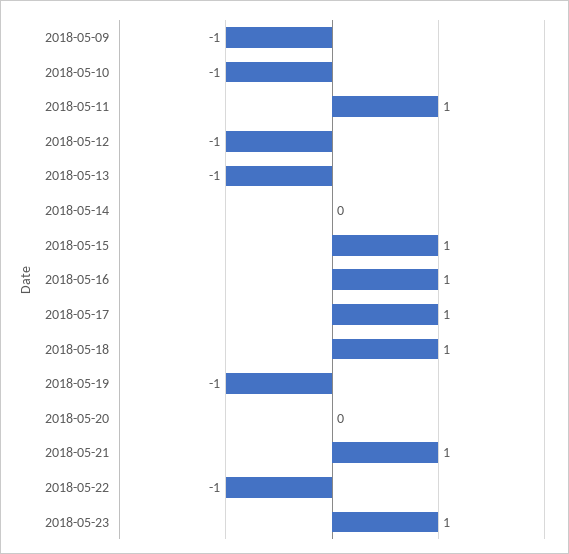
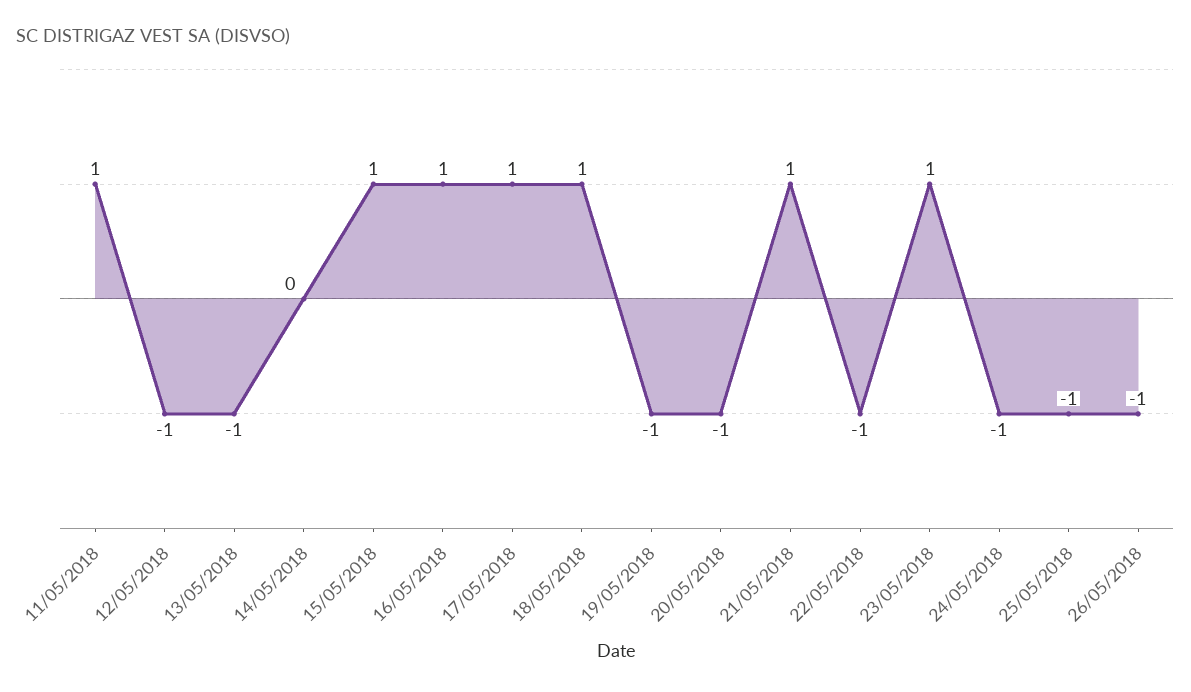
2018-05-09: -1 -> none
2018-05-10: -1 -> none
2018-05-20: 0 -> -1
24/05/2018: none -> -1
25/05/2018: none -> -1
26/05/2018: none -> -1

